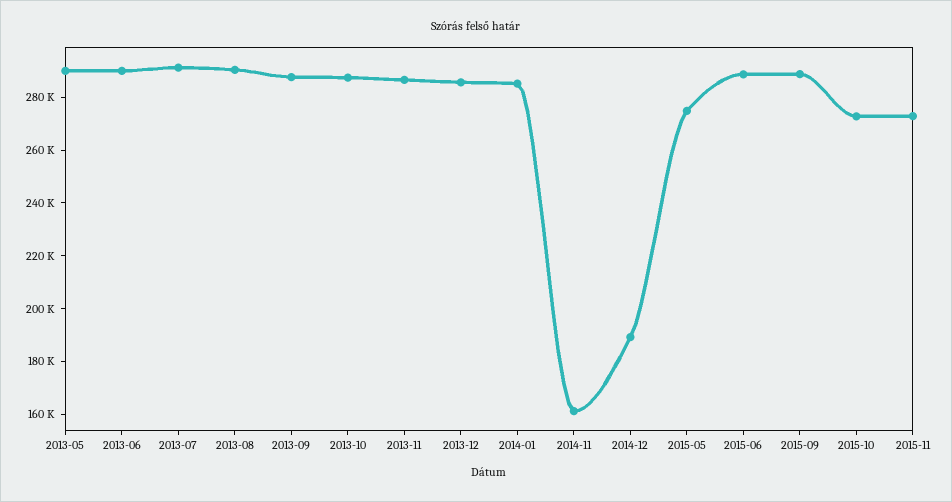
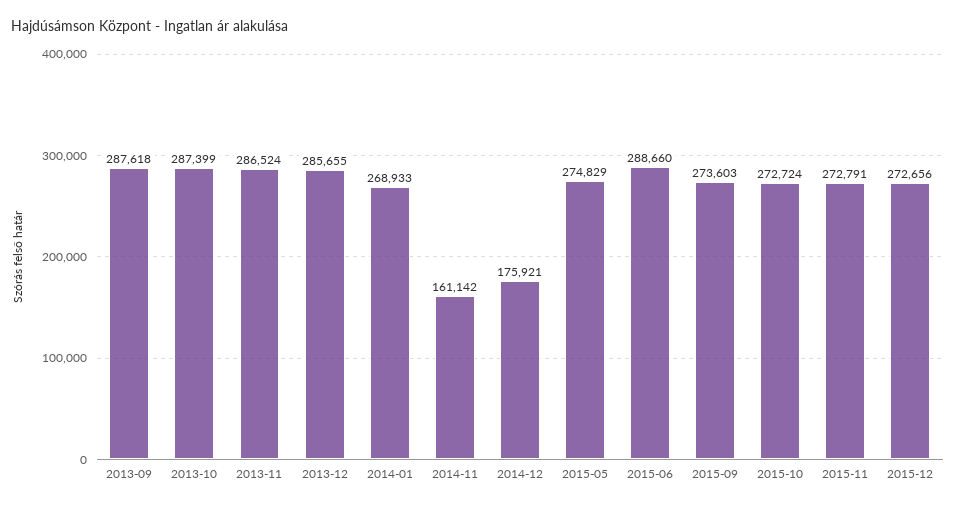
2013-05: 290000 -> none
2013-06: 290000 -> none
2013-07: 290000 -> none
2013-08: 290000 -> none
2014-01: 285000 -> 268933
2014-12: 190000 -> 175921
2015-09: 290000 -> 273603
2015-12: none -> 272656

